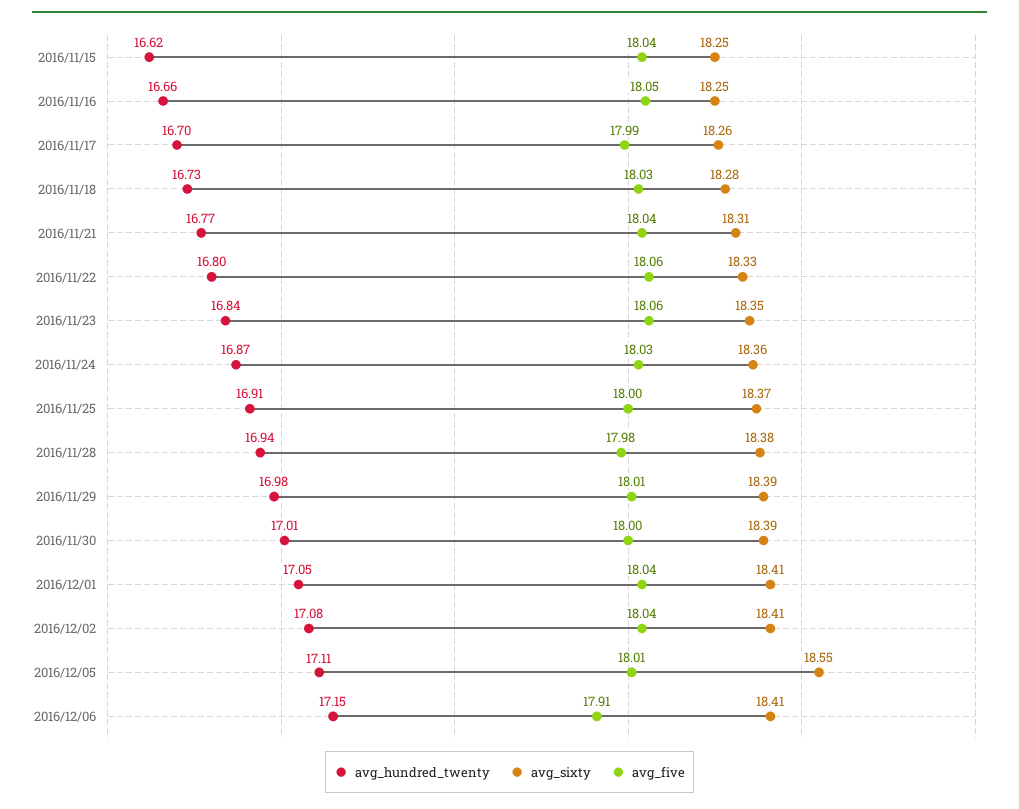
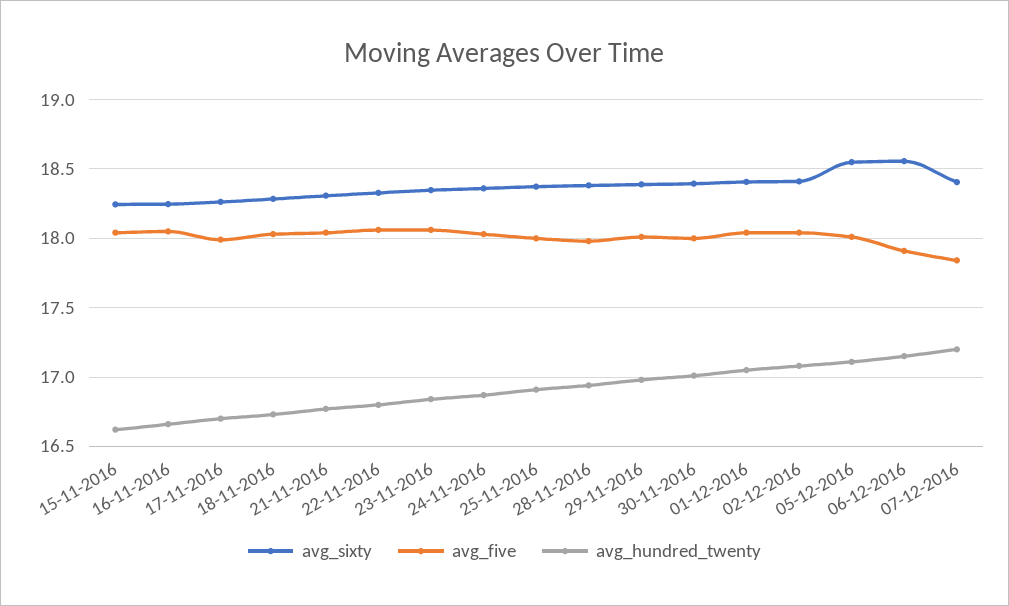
avg_sixty, 2016/12/06: 18.41 -> 18.55
avg_sixty, 07-12-2016: none -> 18.4
avg_five, 07-12-2016: none -> 17.85
avg_hundred_twenty, 07-12-2016: none -> 17.2

